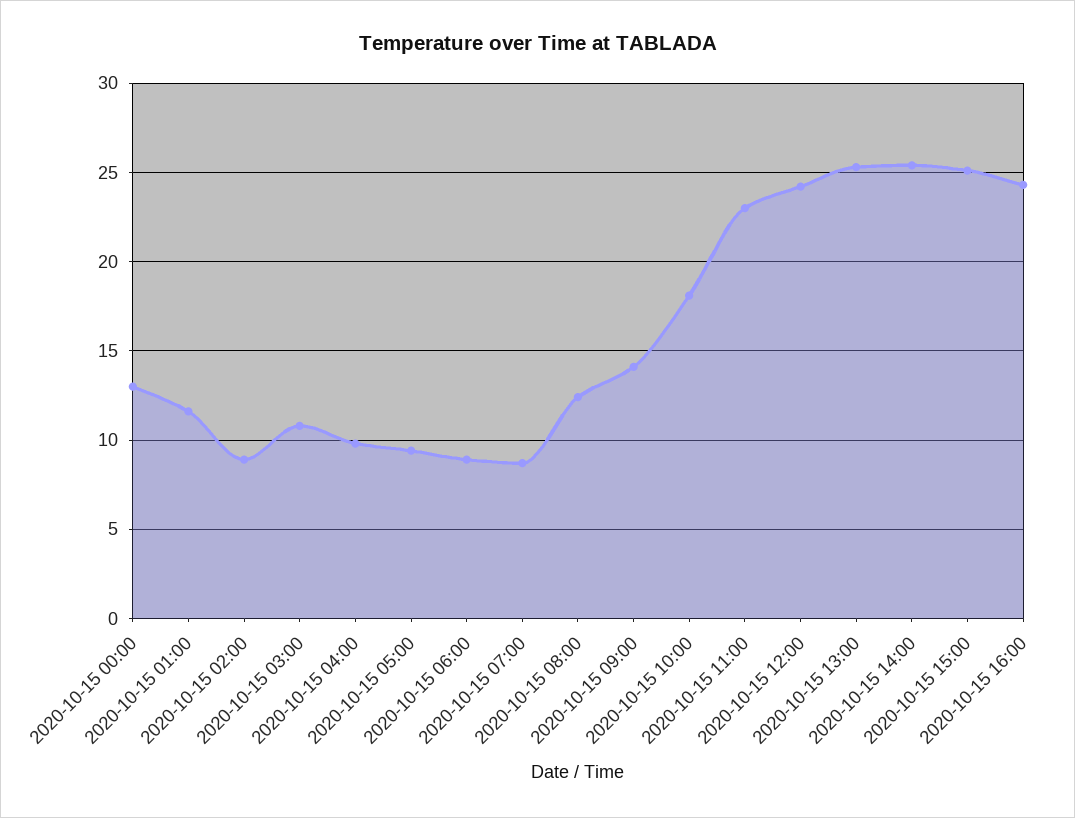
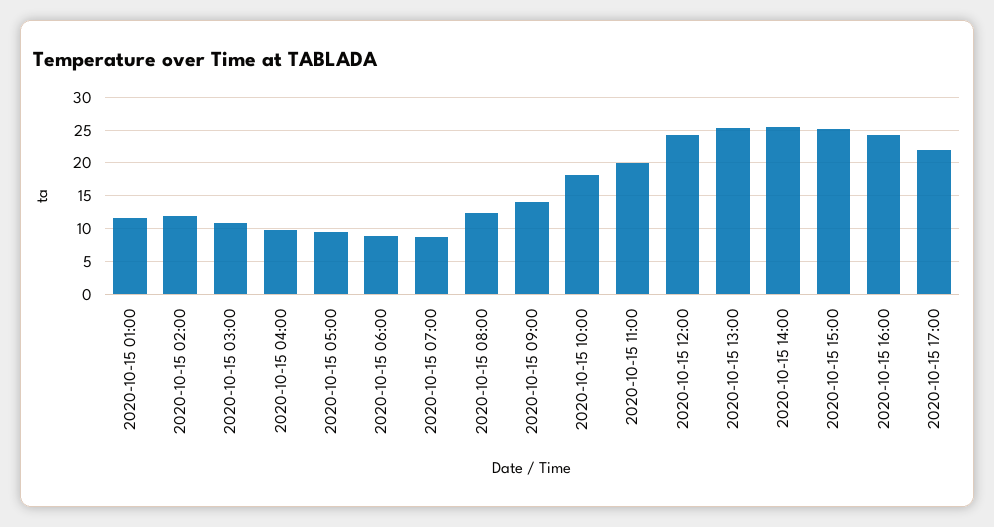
2020-10-15 00:00: 13 -> none
2020-10-15 02:00: 9 -> 12
2020-10-15 11:00: 23 -> 20
2020-10-15 17:00: none -> 22

